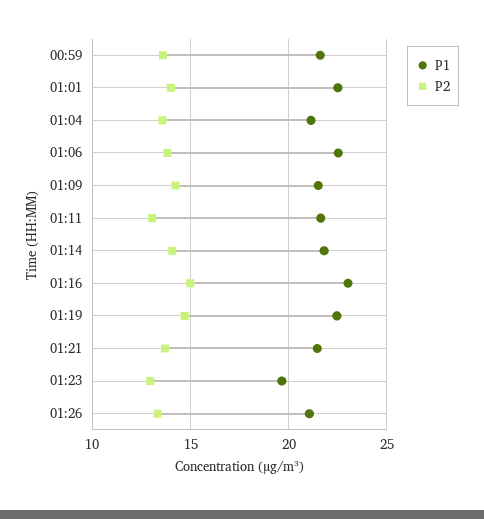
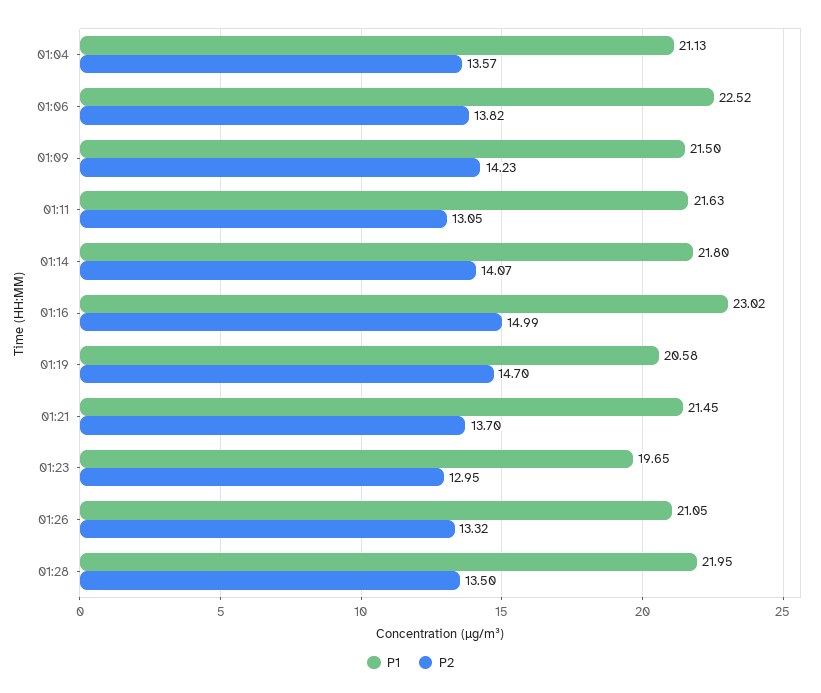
P1, 00:59: 21.5 -> none
P2, 00:59: 13.5 -> none
P1, 01:01: 22.5 -> none
P2, 01:01: 14 -> none
P1, 01:19: 22.5 -> 20.58
P1, 01:28: none -> 21.95
P2, 01:28: none -> 13.5

